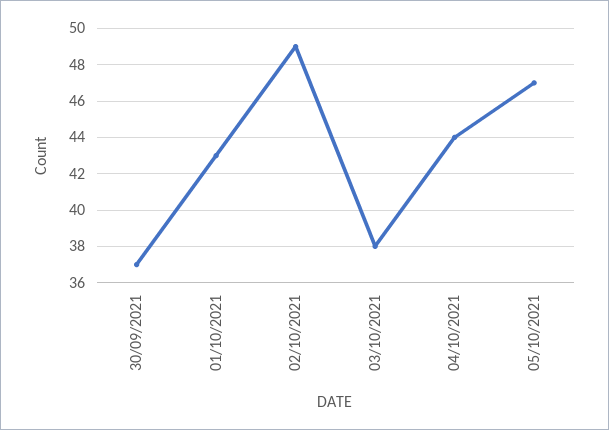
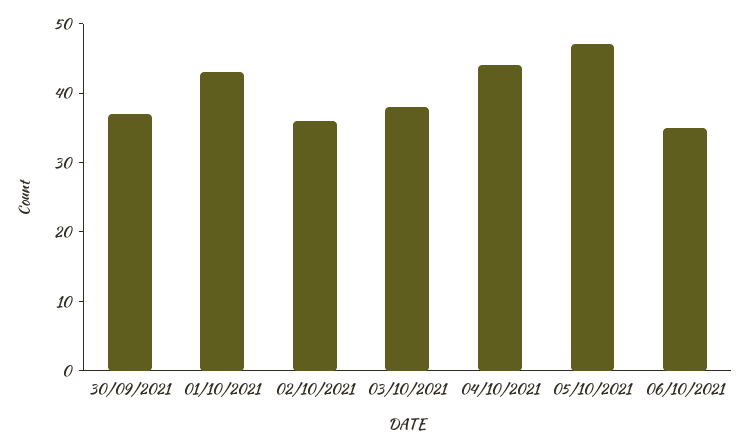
02/10/2021: 49 -> 35
06/10/2021: none -> 35

